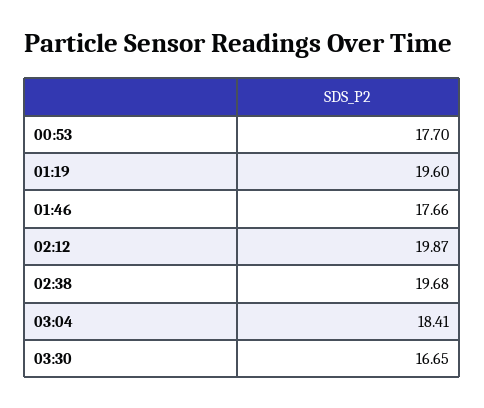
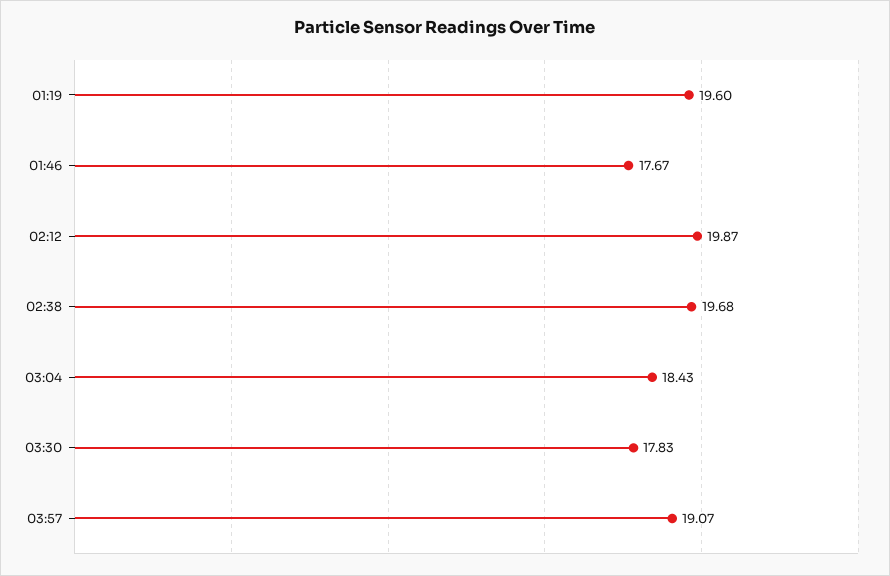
00:53: 17.7 -> none
01:46: 17.66 -> 17.67
03:04: 18.41 -> 18.43
03:30: 16.65 -> 17.83
03:57: none -> 19.07

